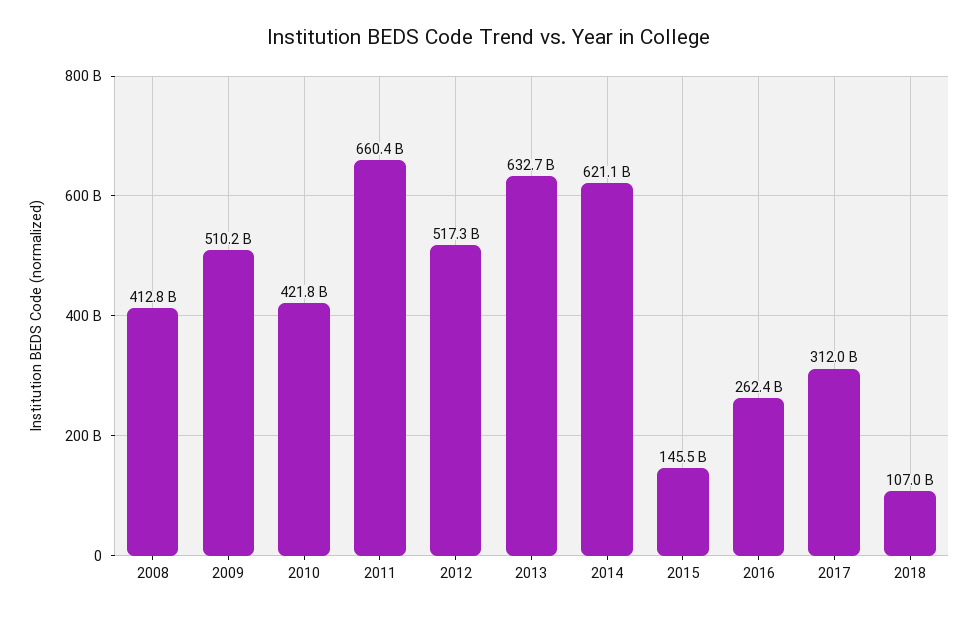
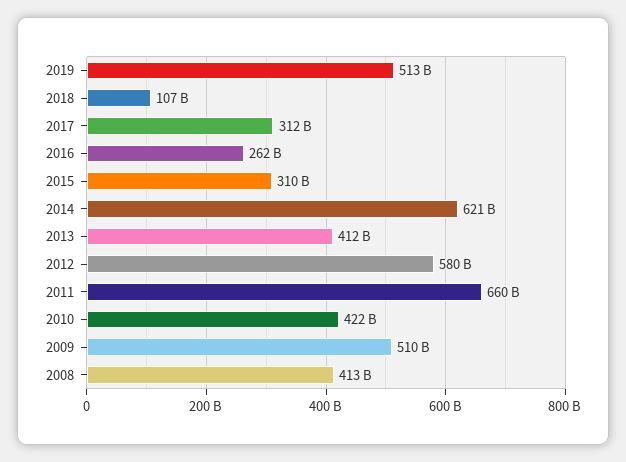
2012: 517300000000 -> 580000000000
2013: 632700000000 -> 412000000000
2015: 145500000000 -> 310000000000
2019: none -> 513000000000

